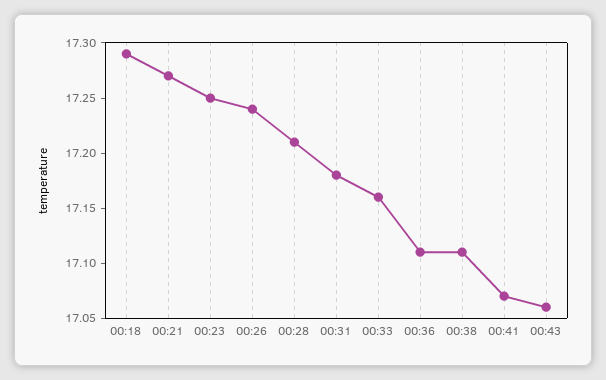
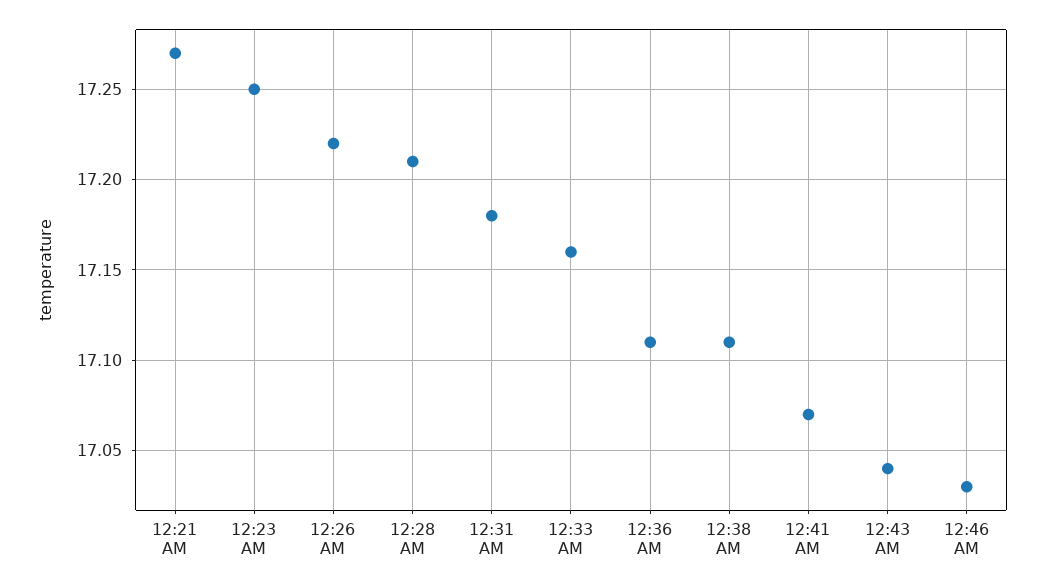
00:18: 17.29 -> none
00:26: 17.24 -> 17.22
00:43: 17.06 -> 17.04
12:46 AM: none -> 17.03

